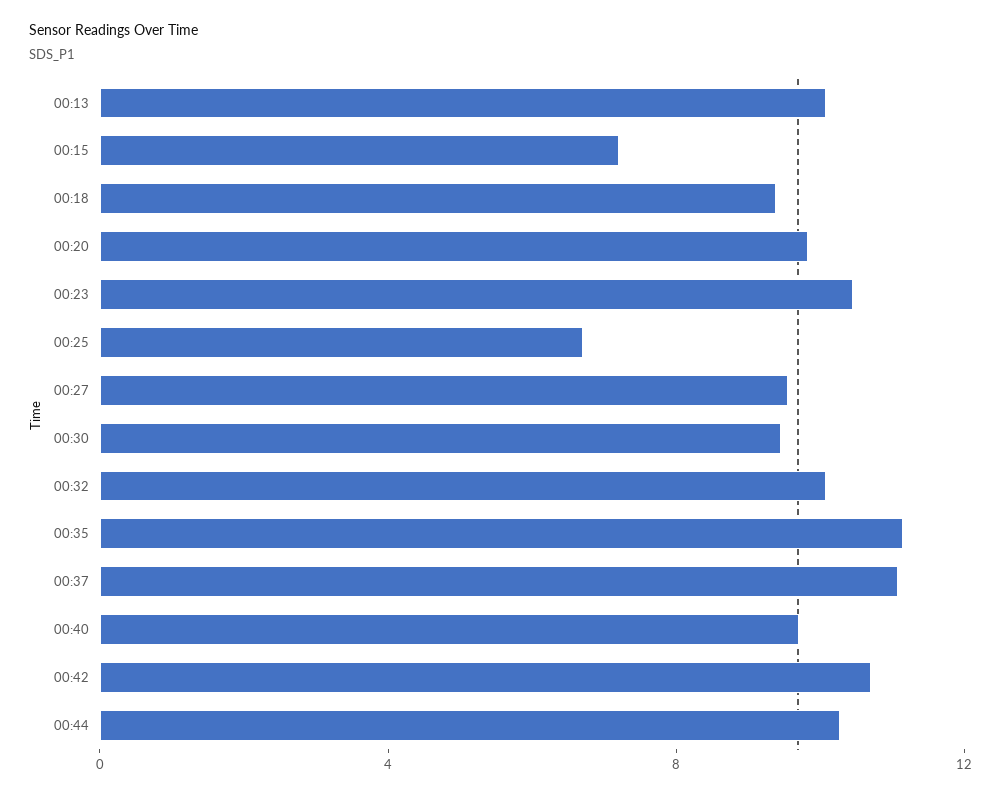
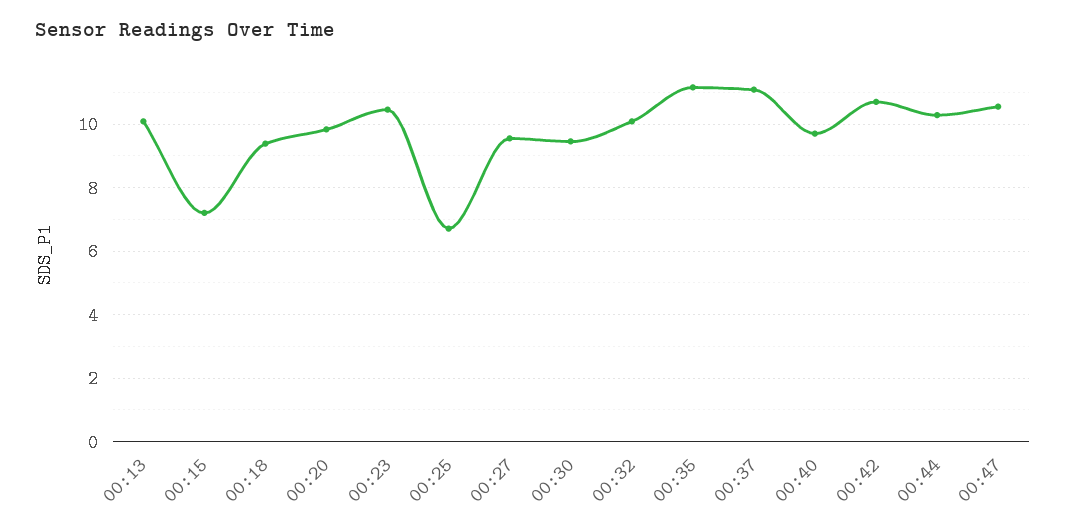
00:47: none -> 10.6

